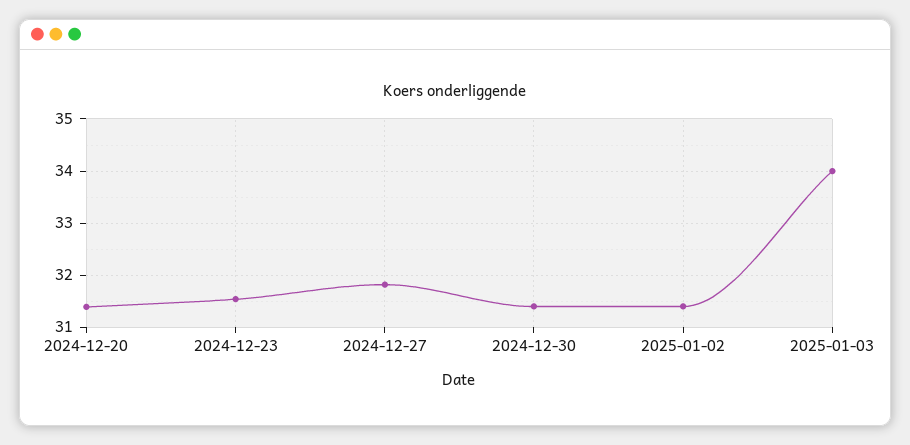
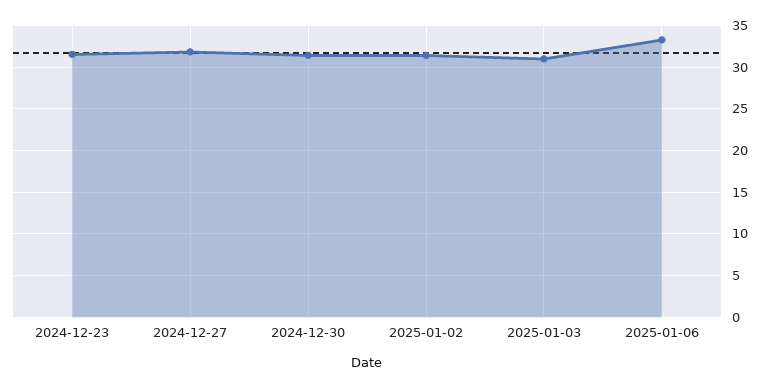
2024-12-20: 31.4 -> none
2025-01-03: 34 -> 31
2025-01-06: none -> 33

